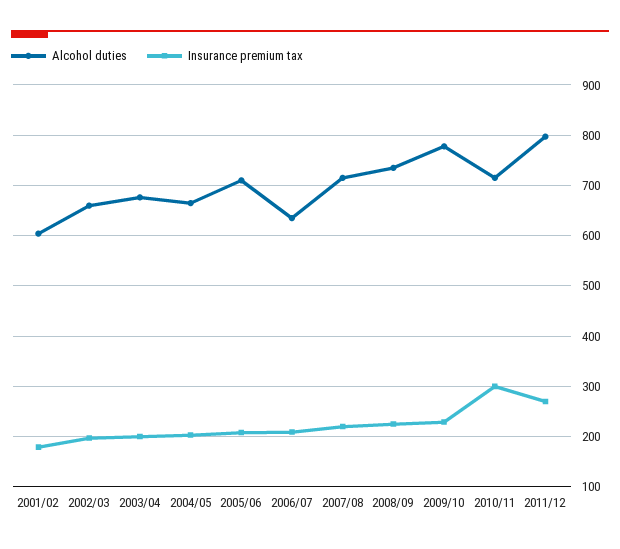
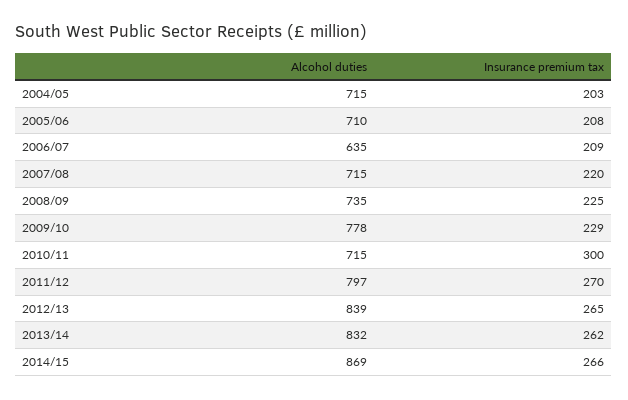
Alcohol duties, 2001/02: 600 -> none
Insurance premium tax, 2001/02: 180 -> none
Alcohol duties, 2002/03: 660 -> none
Insurance premium tax, 2002/03: 200 -> none
Alcohol duties, 2003/04: 680 -> none
Insurance premium tax, 2003/04: 200 -> none
Alcohol duties, 2004/05: 660 -> 715
Alcohol duties, 2012/13: none -> 839
Insurance premium tax, 2012/13: none -> 265
Alcohol duties, 2013/14: none -> 832
Insurance premium tax, 2013/14: none -> 262
Alcohol duties, 2014/15: none -> 869
Insurance premium tax, 2014/15: none -> 266

